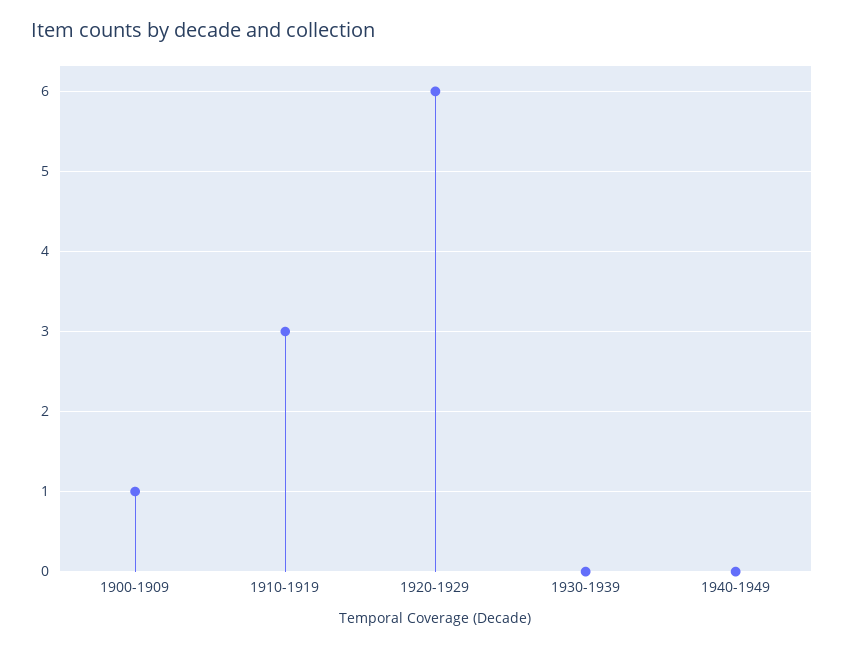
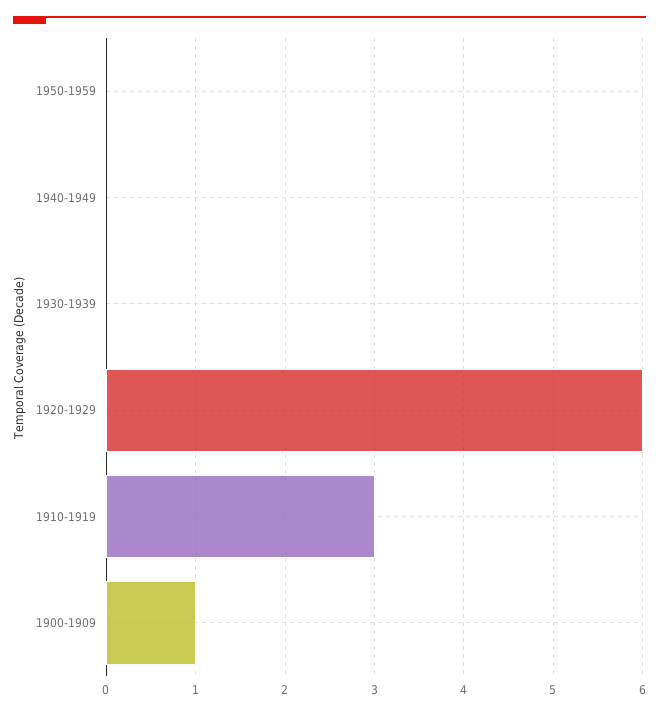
1950-1959: none -> 0

